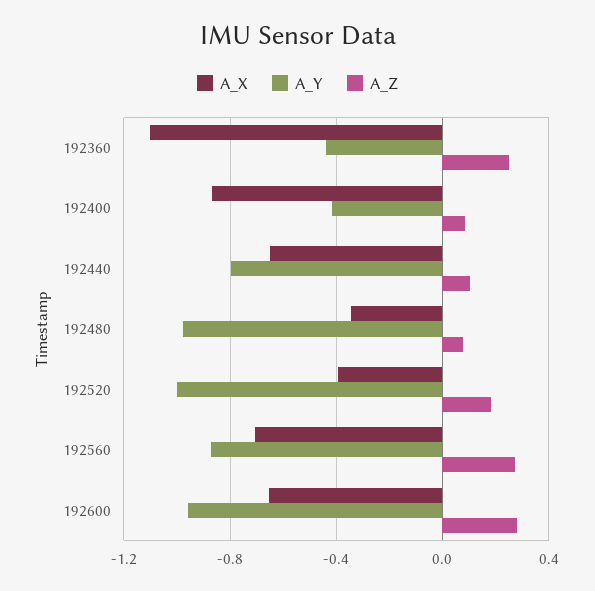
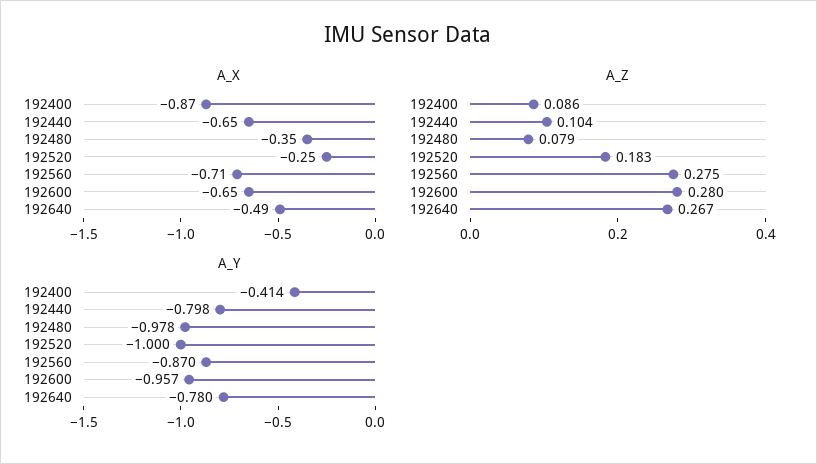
A_X, 192360: -1.1 -> none
A_Y, 192360: -0.45 -> none
A_Z, 192360: 0.25 -> none
A_X, 192520: -0.4 -> -0.25
A_X, 192640: none -> -0.49
A_Z, 192640: none -> 0.267
A_Y, 192640: none -> -0.78

